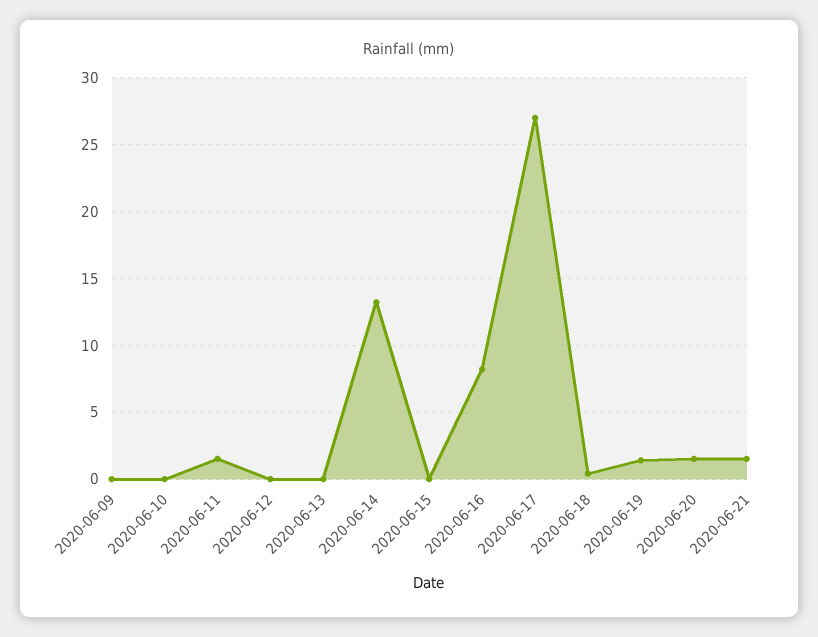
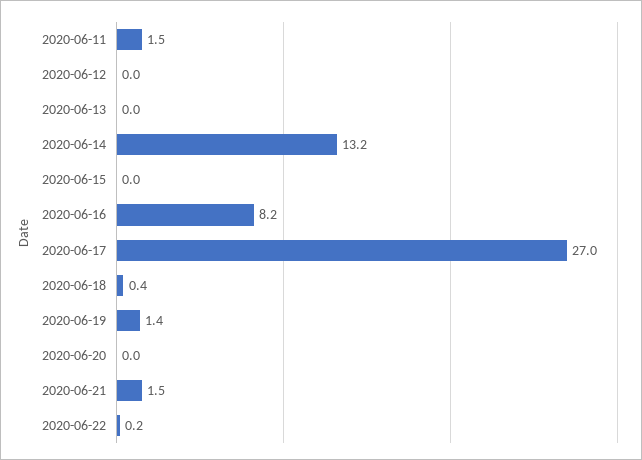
2020-06-09: 0 -> none
2020-06-10: 0 -> none
2020-06-20: 1.5 -> 0
2020-06-22: none -> 0.2

